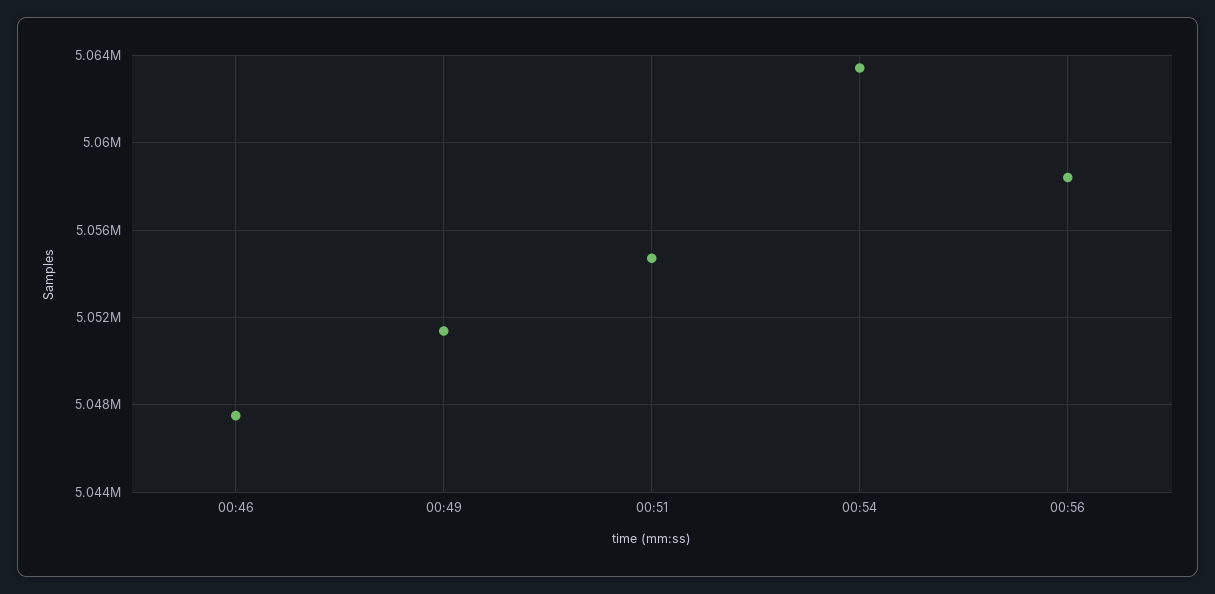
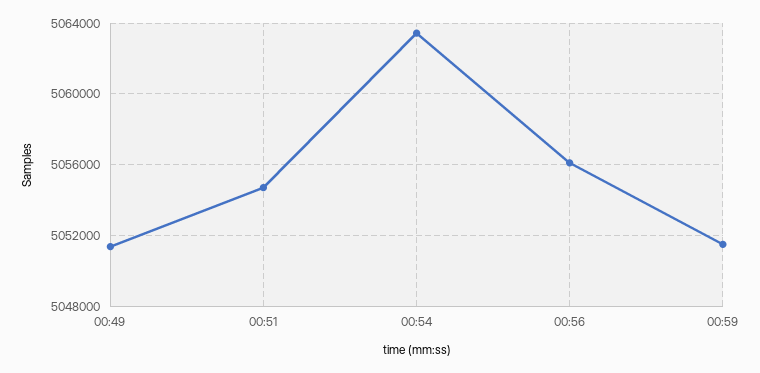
00:46: 5047500 -> none
00:56: 5058500 -> 5056000
00:59: none -> 5051500

